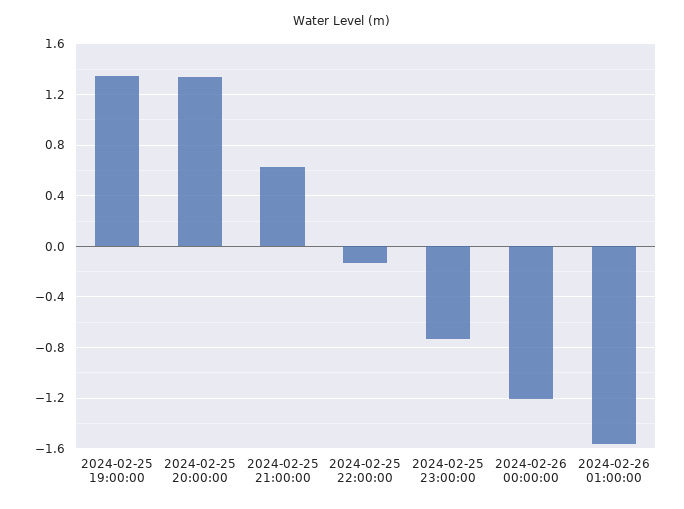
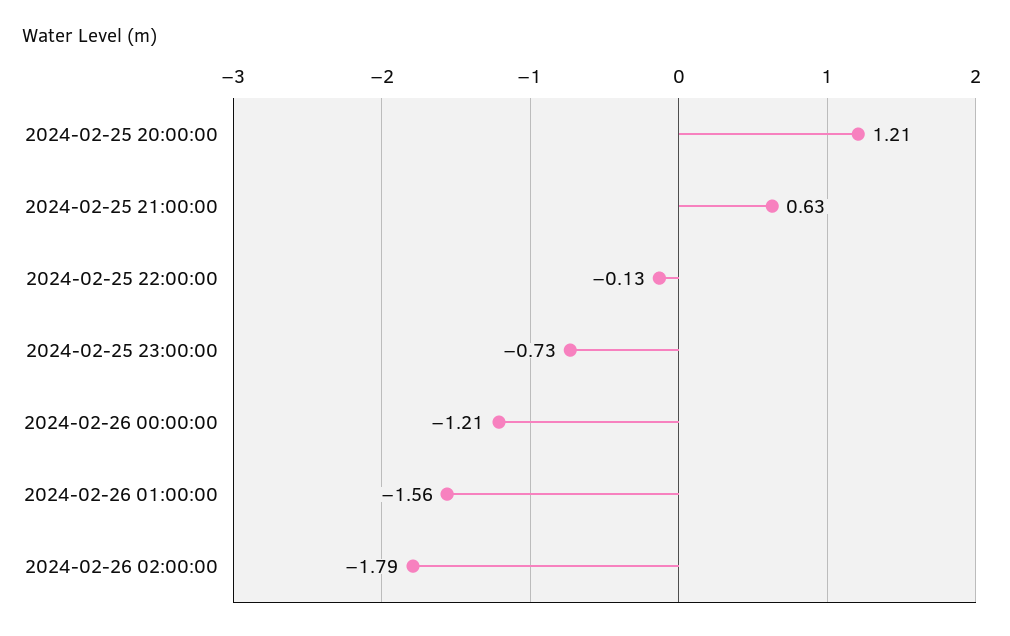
2024-02-25 19:00:00: 1.35 -> none
2024-02-25 20:00:00: 1.35 -> 1.21
2024-02-26 02:00:00: none -> -1.79

